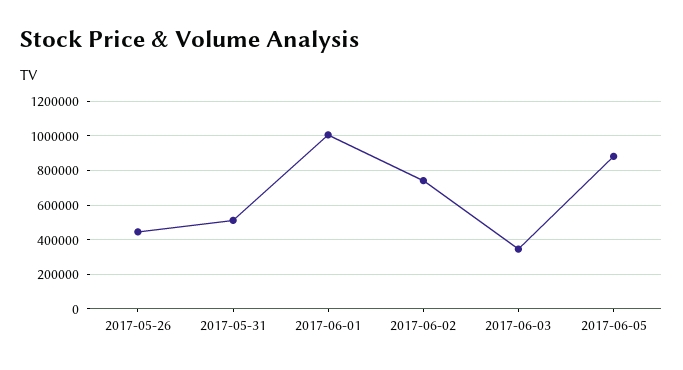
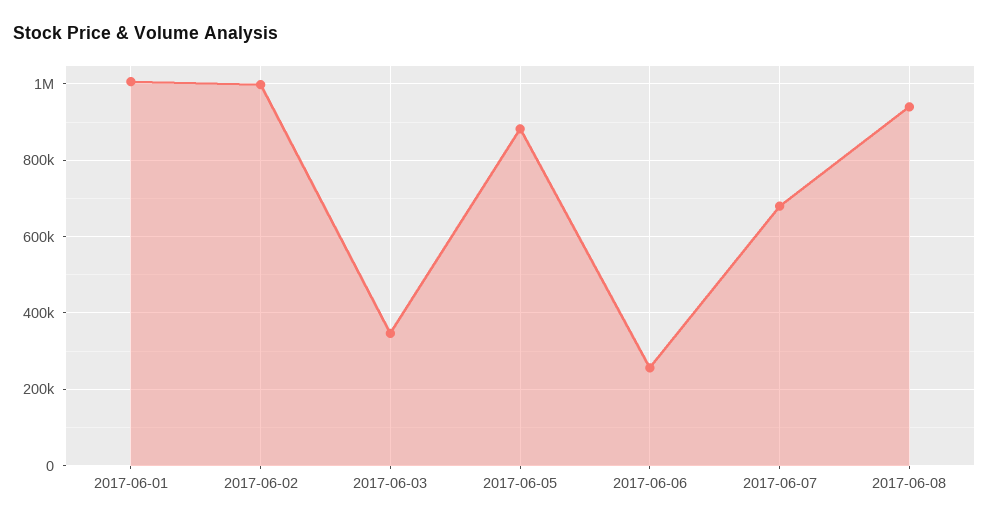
2017-05-26: 450000 -> none
2017-05-31: 500000 -> none
2017-06-02: 750000 -> 1000000
2017-06-06: none -> 260000
2017-06-07: none -> 680000
2017-06-08: none -> 940000

